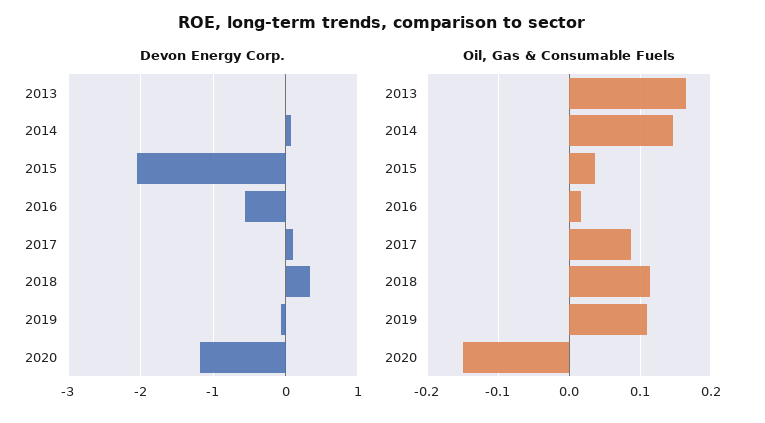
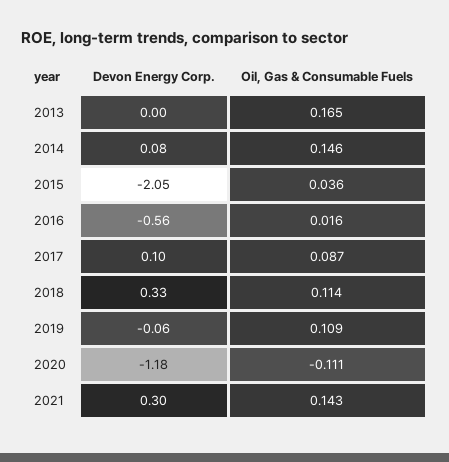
Oil, Gas & Consumable Fuels, 2020: -0.15 -> -0.111
Devon Energy Corp., 2021: none -> 0.3
Oil, Gas & Consumable Fuels, 2021: none -> 0.143

